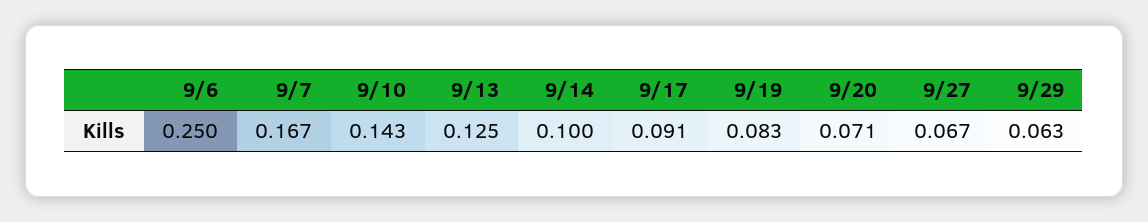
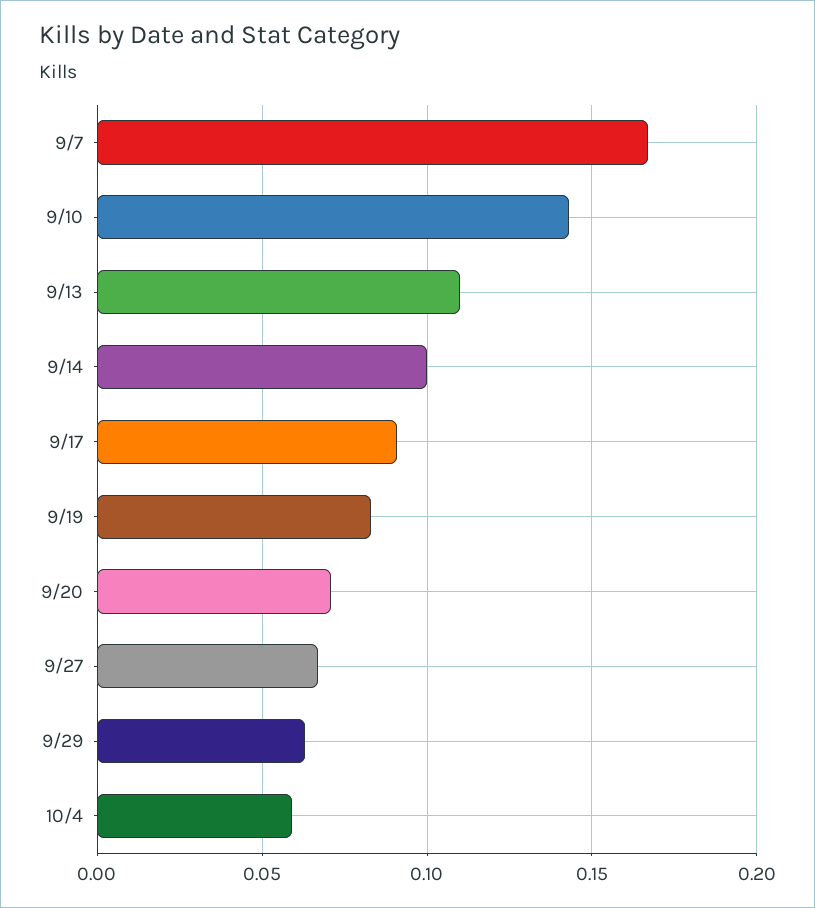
9/6: 0.25 -> none
9/13: 0.125 -> 0.11
10/4: none -> 0.06

